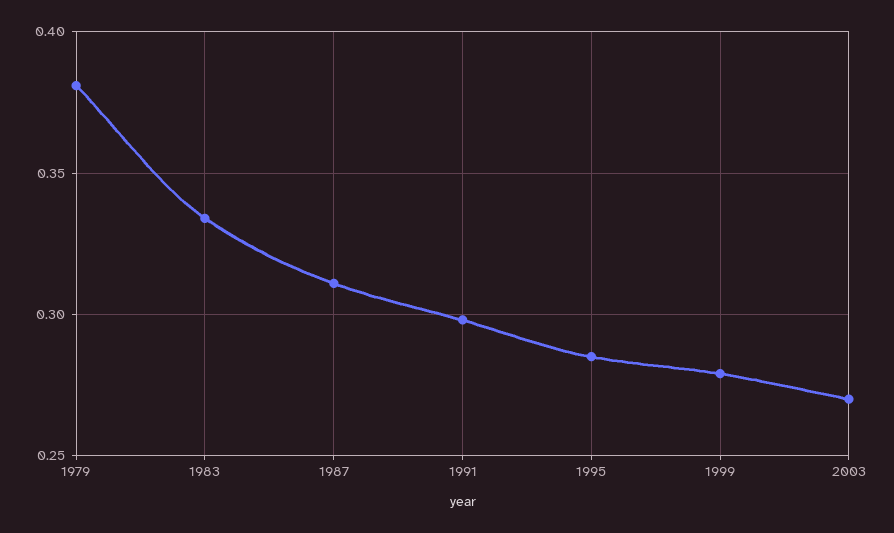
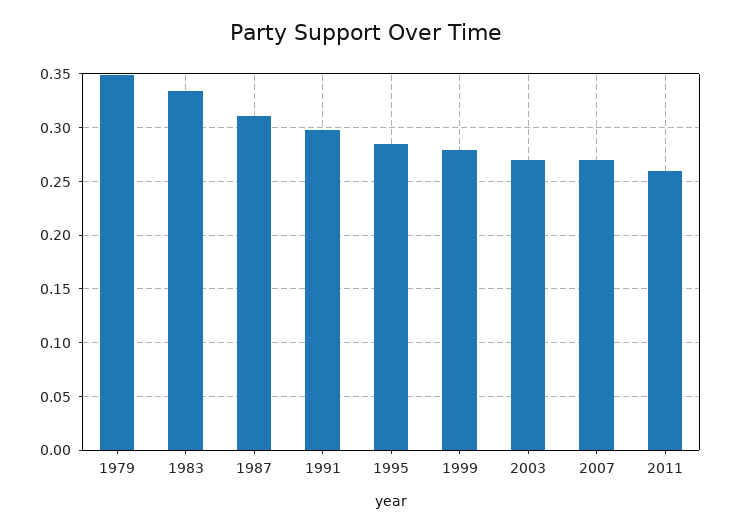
1979: 0.38 -> 0.35
2007: none -> 0.27
2011: none -> 0.26

